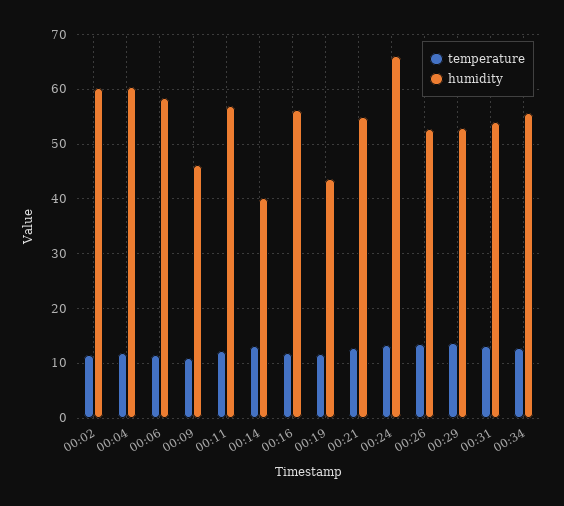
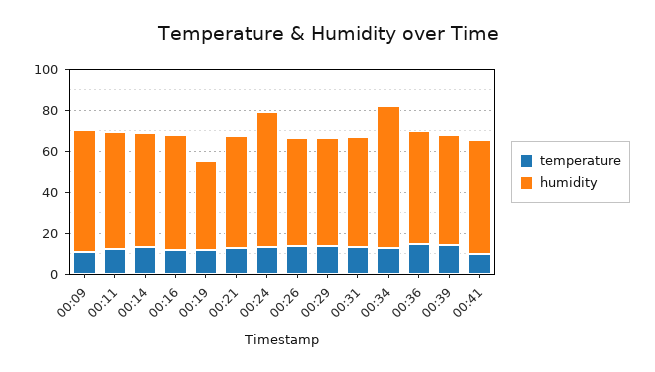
temperature, 00:02: 12 -> none
humidity, 00:02: 60 -> none
temperature, 00:04: 12 -> none
humidity, 00:04: 60 -> none
temperature, 00:06: 12 -> none
humidity, 00:06: 58 -> none
humidity, 00:09: 46 -> 60
humidity, 00:14: 40 -> 55
humidity, 00:34: 56 -> 70
temperature, 00:36: none -> 15
humidity, 00:36: none -> 55
temperature, 00:39: none -> 15
humidity, 00:39: none -> 55
temperature, 00:41: none -> 10
humidity, 00:41: none -> 55

